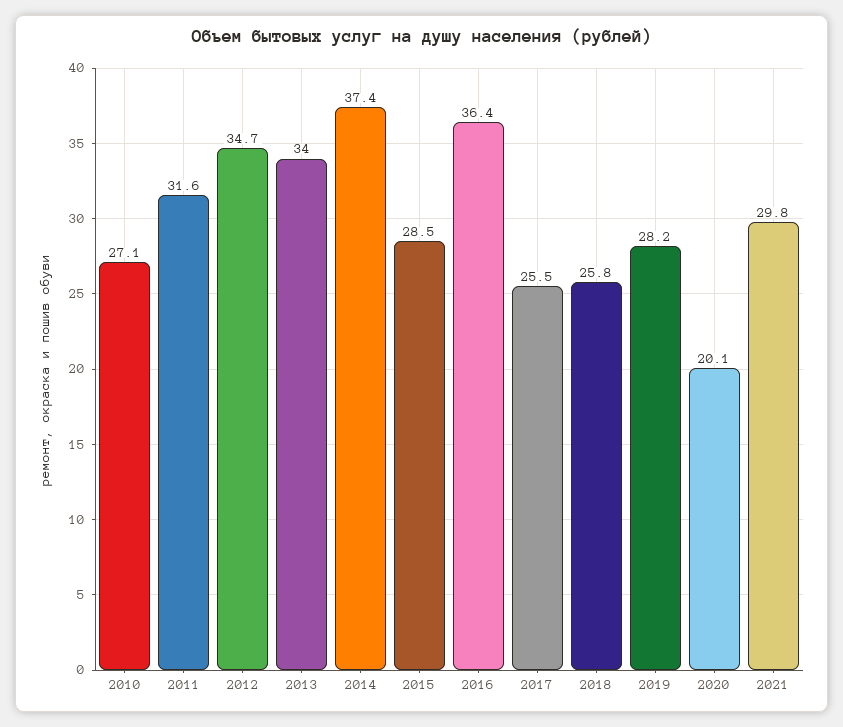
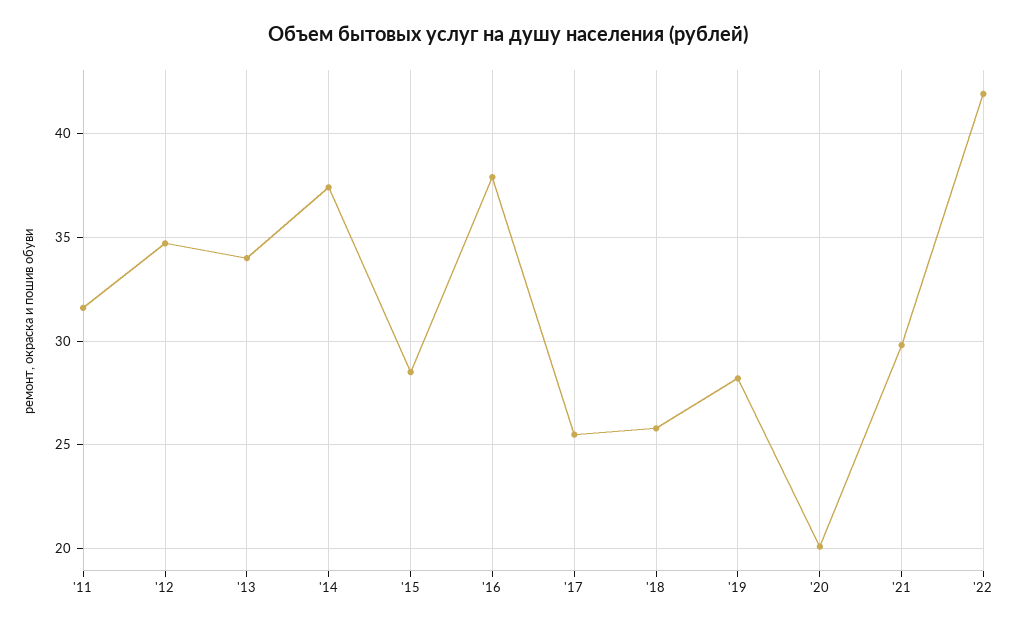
2010: 27.1 -> none
2016: 36.4 -> 38
'22: none -> 42

